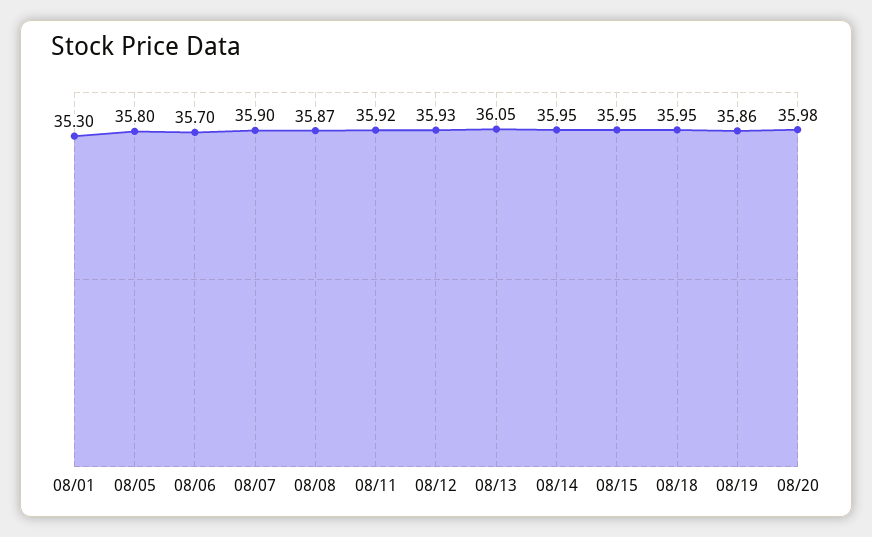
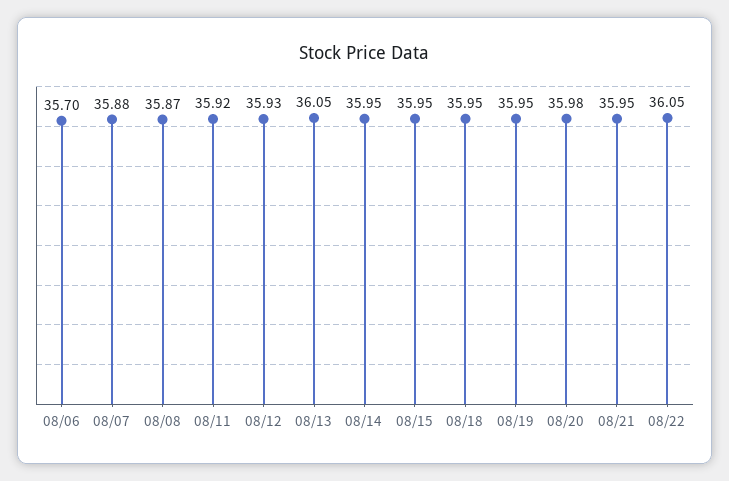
08/01: 35.3 -> none
08/05: 35.8 -> none
08/07: 35.9 -> 35.88
08/19: 35.86 -> 35.95
08/21: none -> 35.95
08/22: none -> 36.05

